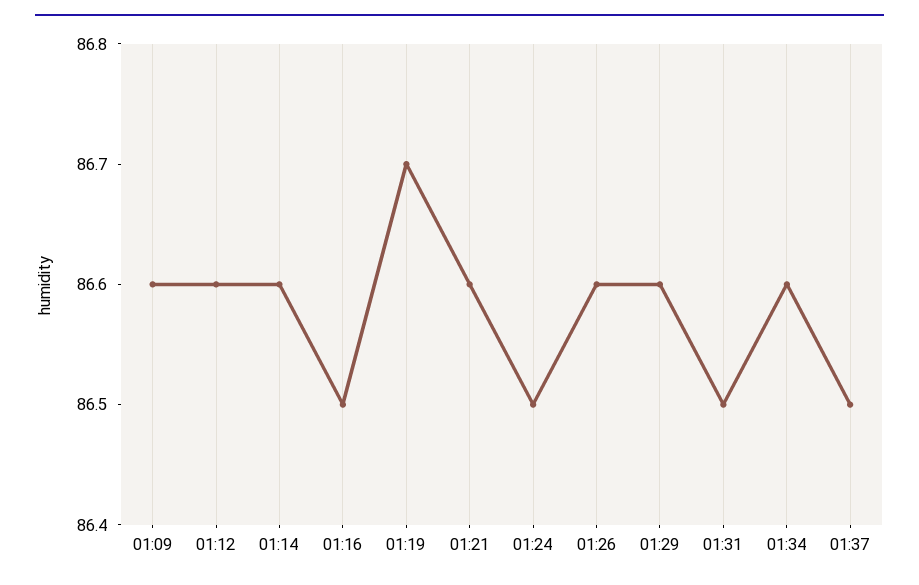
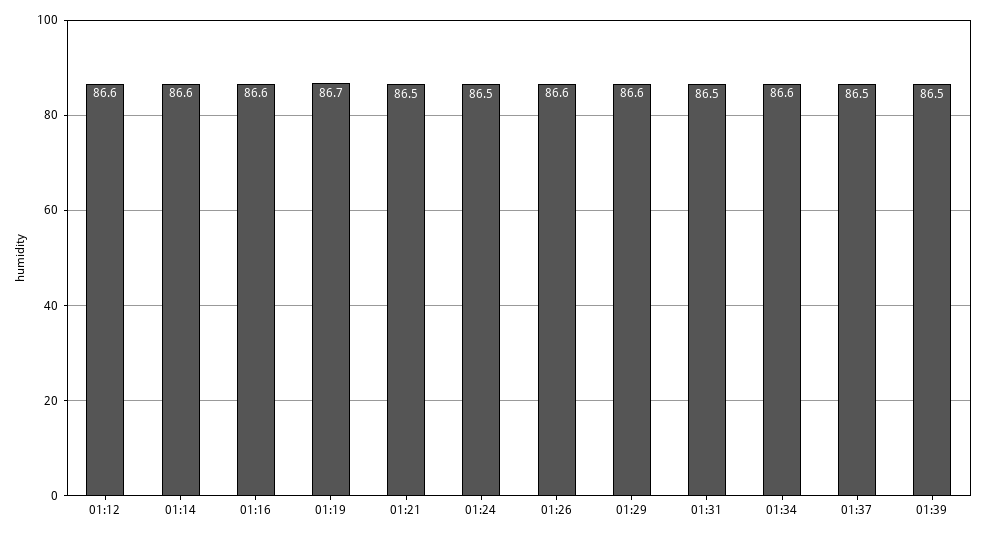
01:09: 86.6 -> none
01:16: 86.5 -> 86.6
01:21: 86.6 -> 86.5
01:39: none -> 86.5

